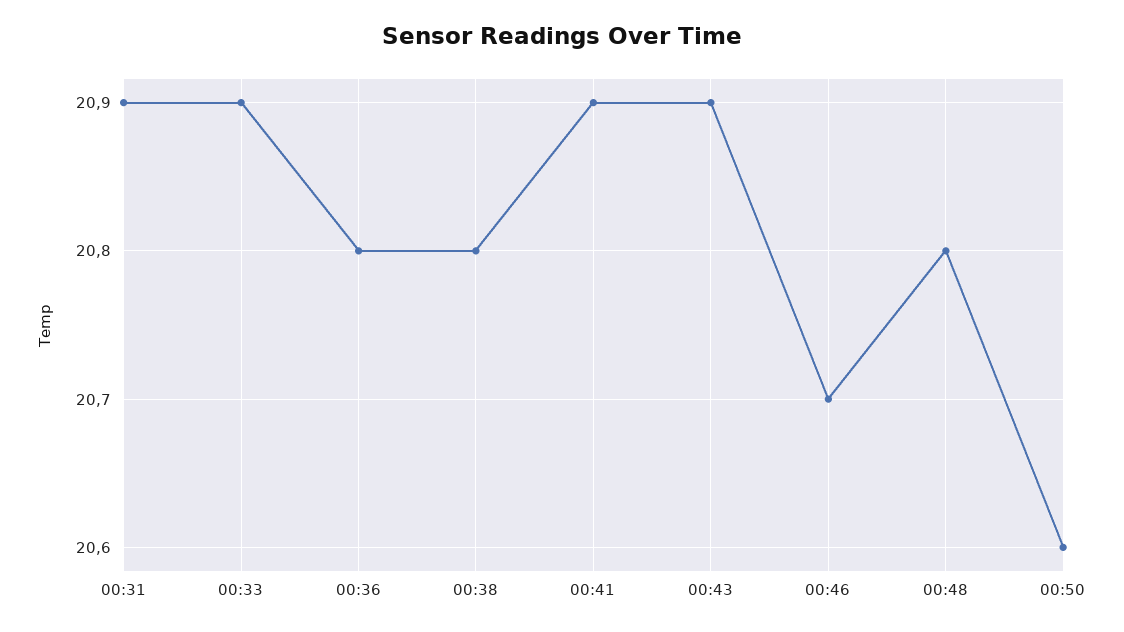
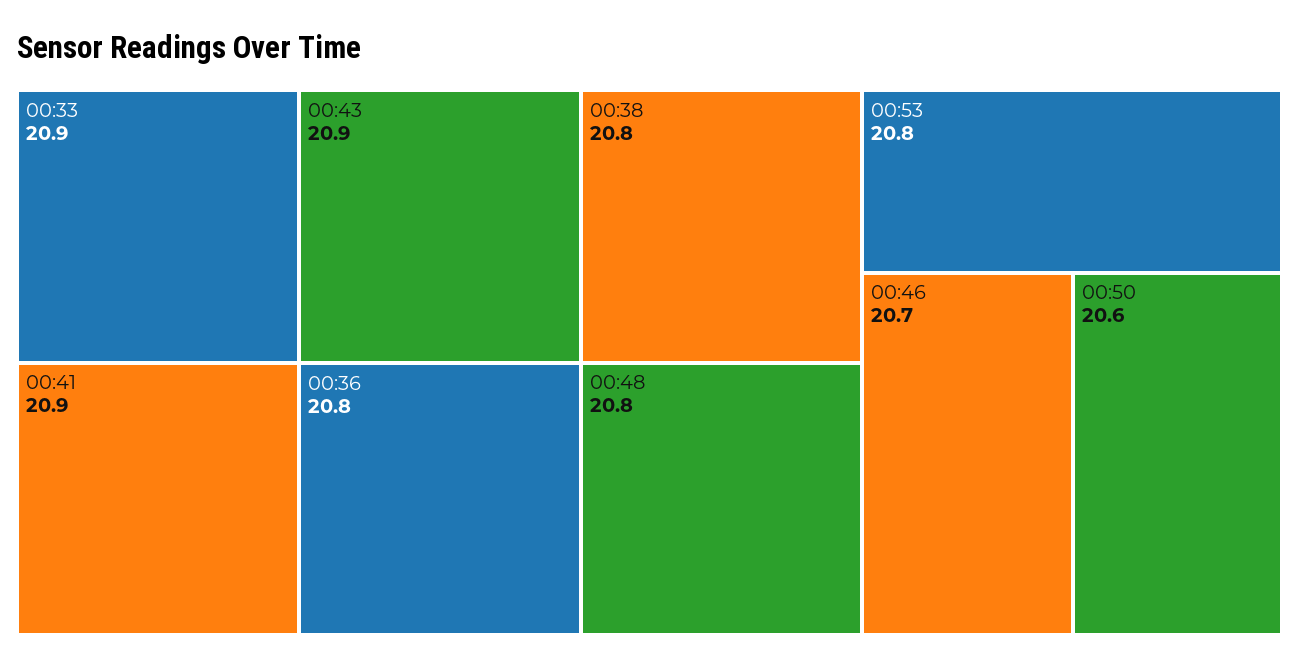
00:31: 20.9 -> none
00:53: none -> 20.8

